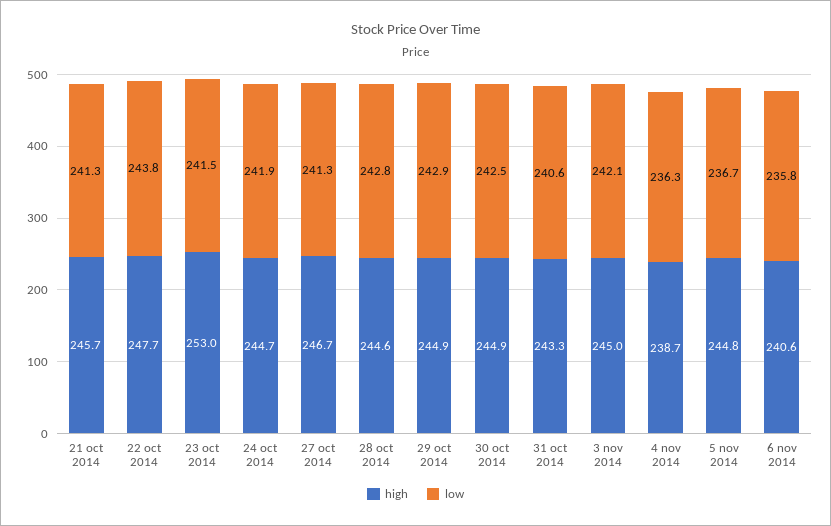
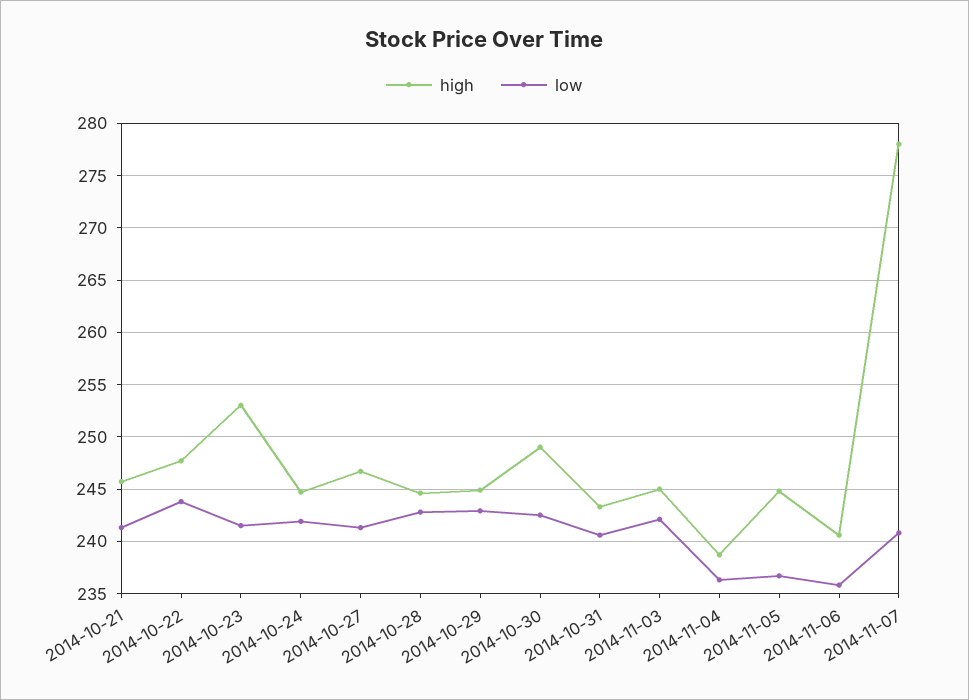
high, 30 oct 2014: 244.9 -> 249
high, 2014-11-07: none -> 278
low, 2014-11-07: none -> 241

